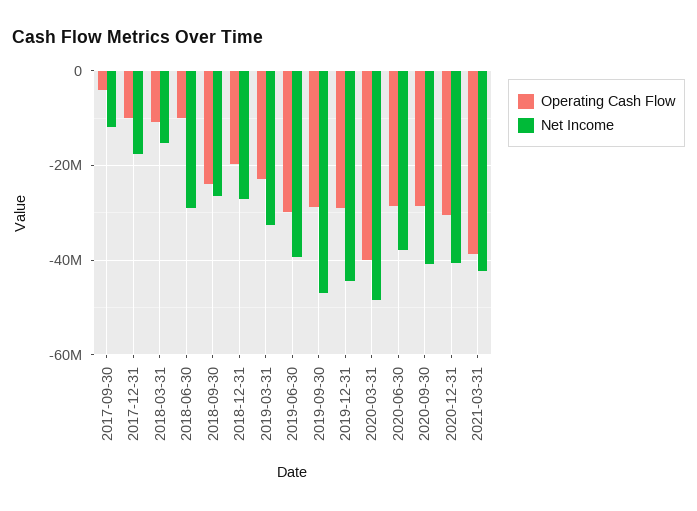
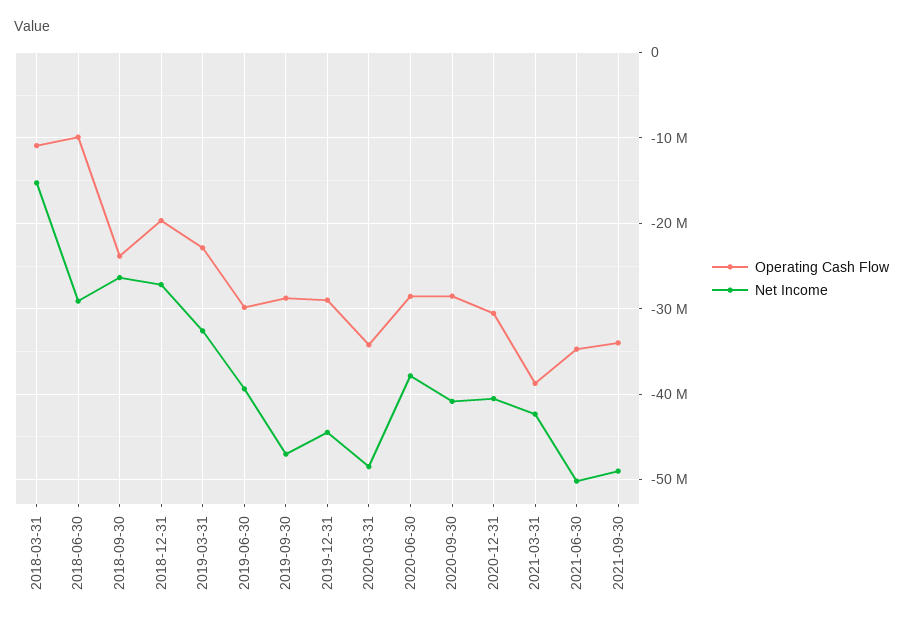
Operating Cash Flow, 2017-09-30: -4000000 -> none
Net Income, 2017-09-30: -12000000 -> none
Operating Cash Flow, 2017-12-31: -10000000 -> none
Net Income, 2017-12-31: -18000000 -> none
Operating Cash Flow, 2020-03-31: -40000000 -> -34000000
Operating Cash Flow, 2021-06-30: none -> -35000000
Net Income, 2021-06-30: none -> -50000000
Operating Cash Flow, 2021-09-30: none -> -34000000
Net Income, 2021-09-30: none -> -49000000

